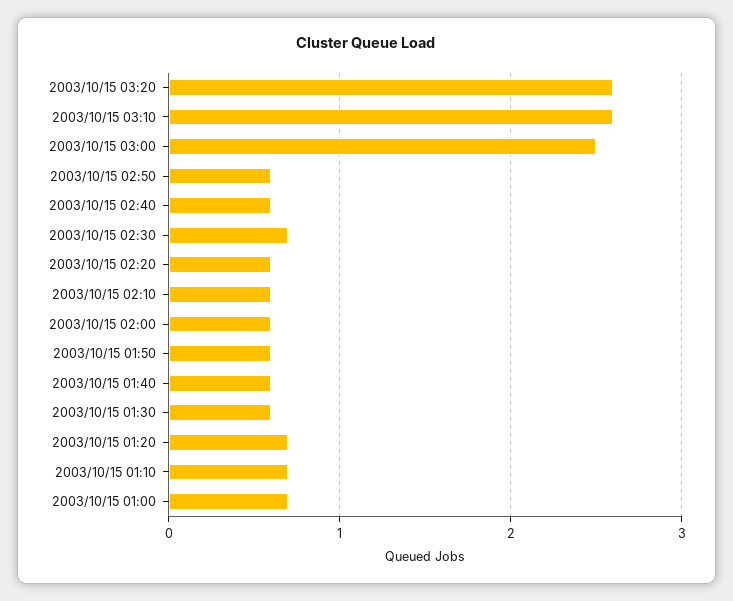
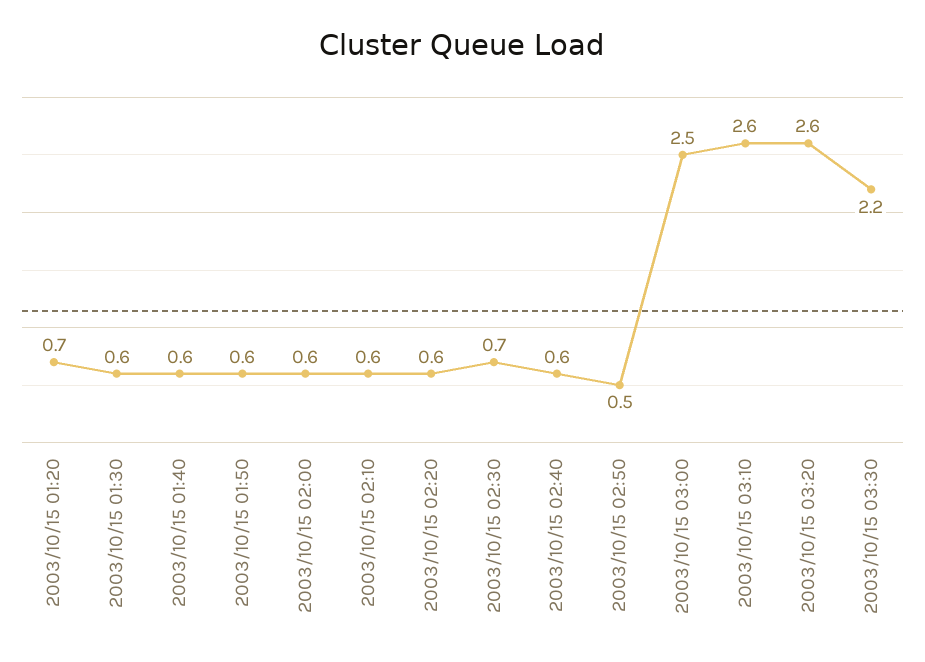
2003/10/15 02:50: 0.6 -> 0.5
2003/10/15 01:10: 0.7 -> none
2003/10/15 01:00: 0.7 -> none
2003/10/15 03:30: none -> 2.2

